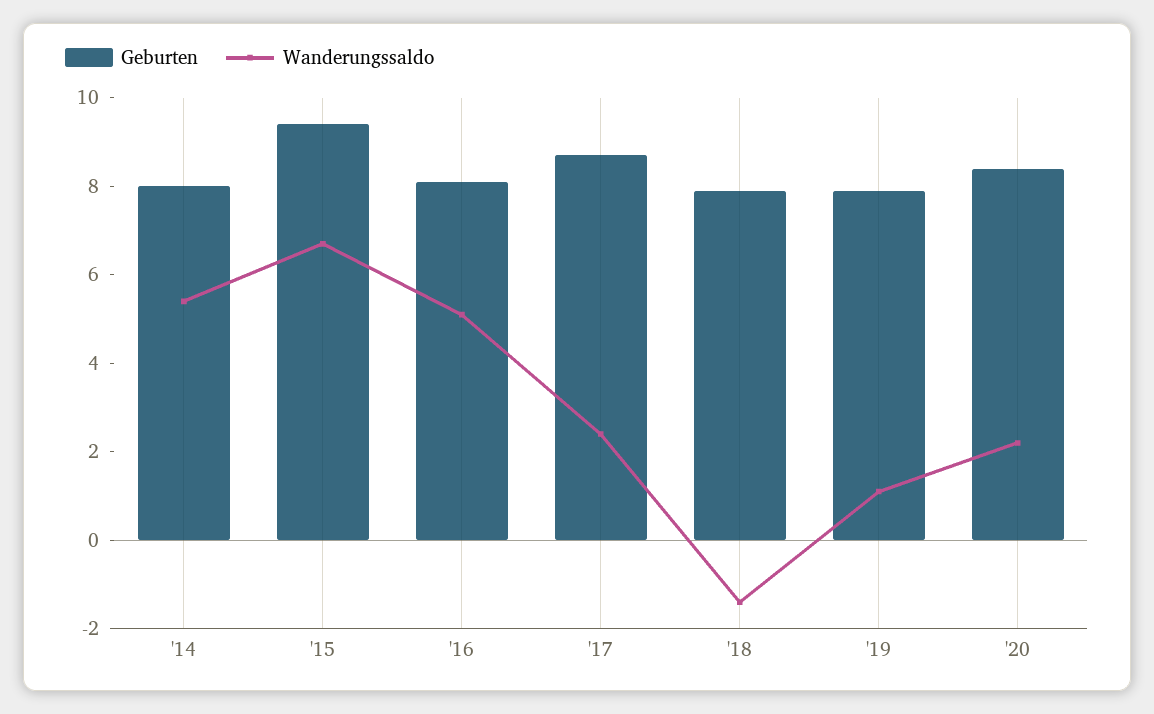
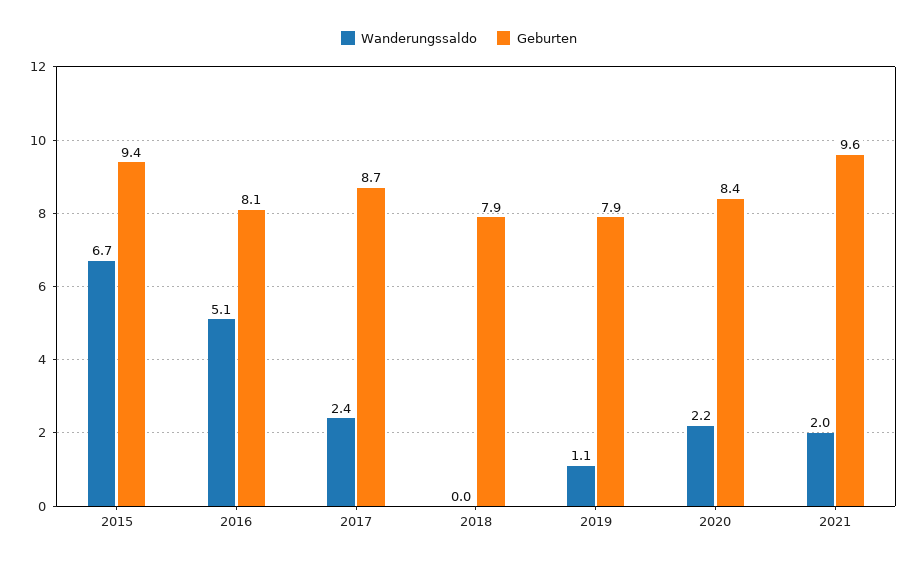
Geburten, '14: 8 -> none
Wanderungssaldo, '14: 5.5 -> none
Wanderungssaldo, '18: -1.5 -> 0
Wanderungssaldo, 2021: none -> 2
Geburten, 2021: none -> 9.6

